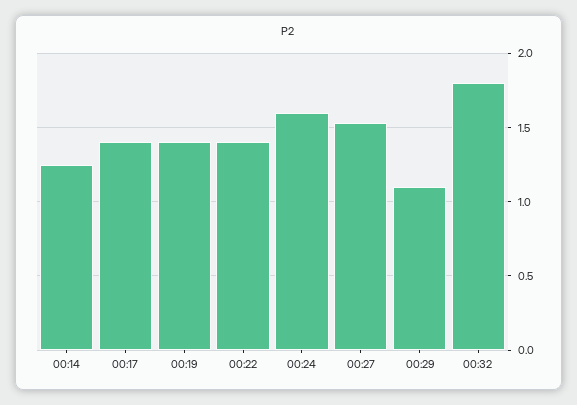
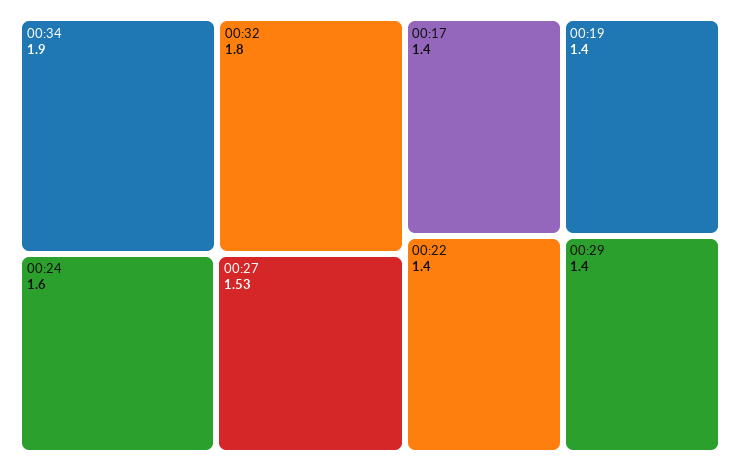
00:14: 1.25 -> none
00:29: 1.1 -> 1.4
00:34: none -> 1.9

